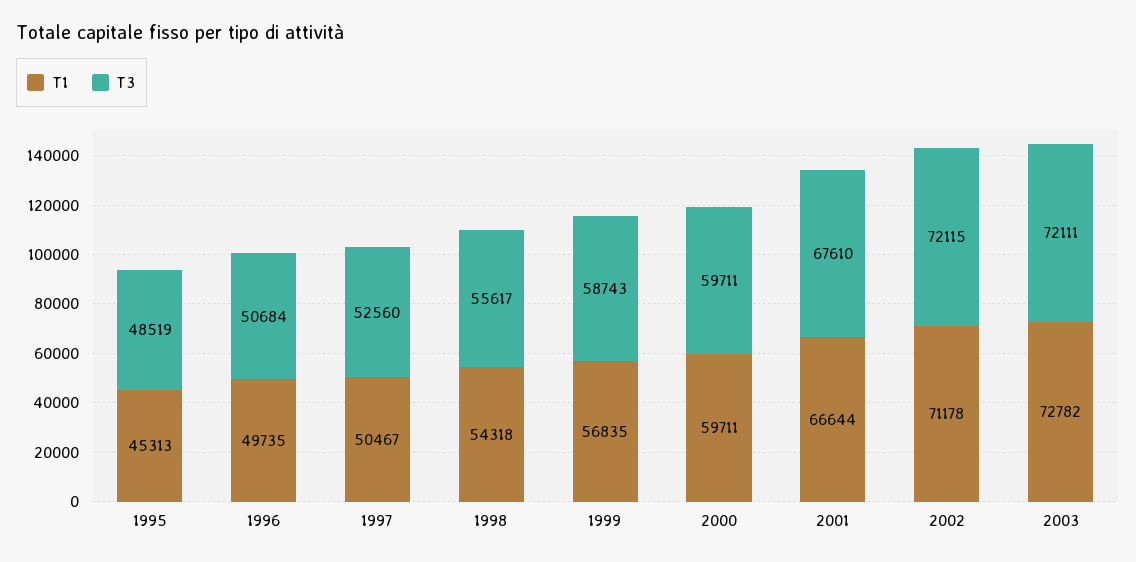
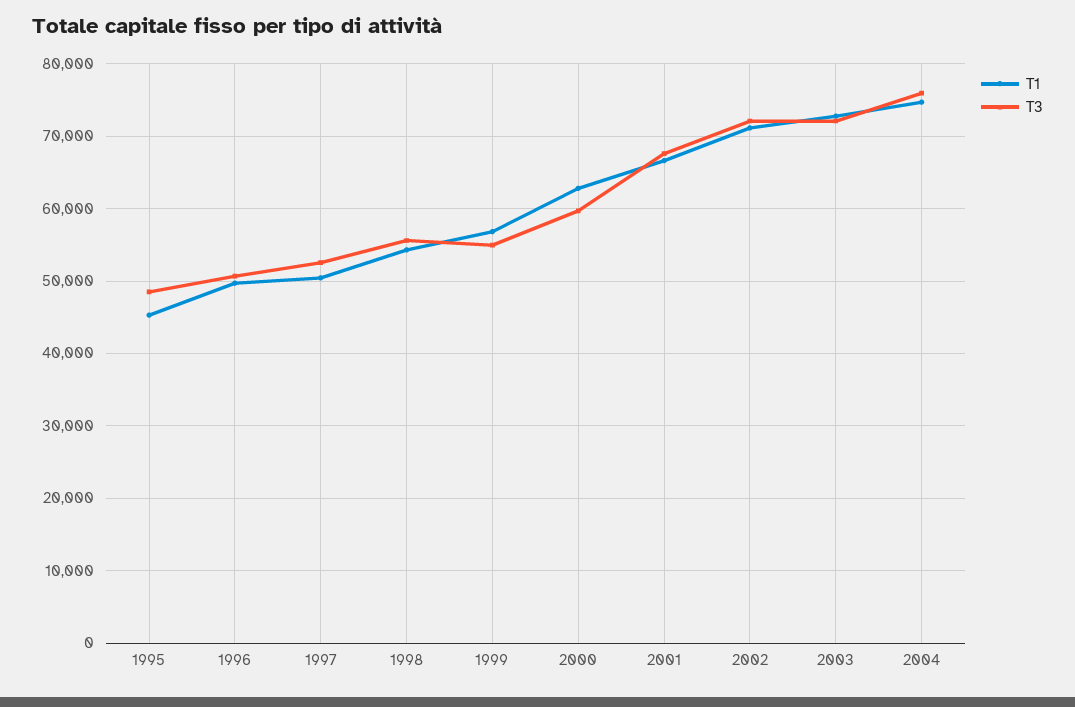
T3, 1999: 58743 -> 55000
T1, 2000: 59711 -> 63000
T1, 2004: none -> 75000
T3, 2004: none -> 76000

